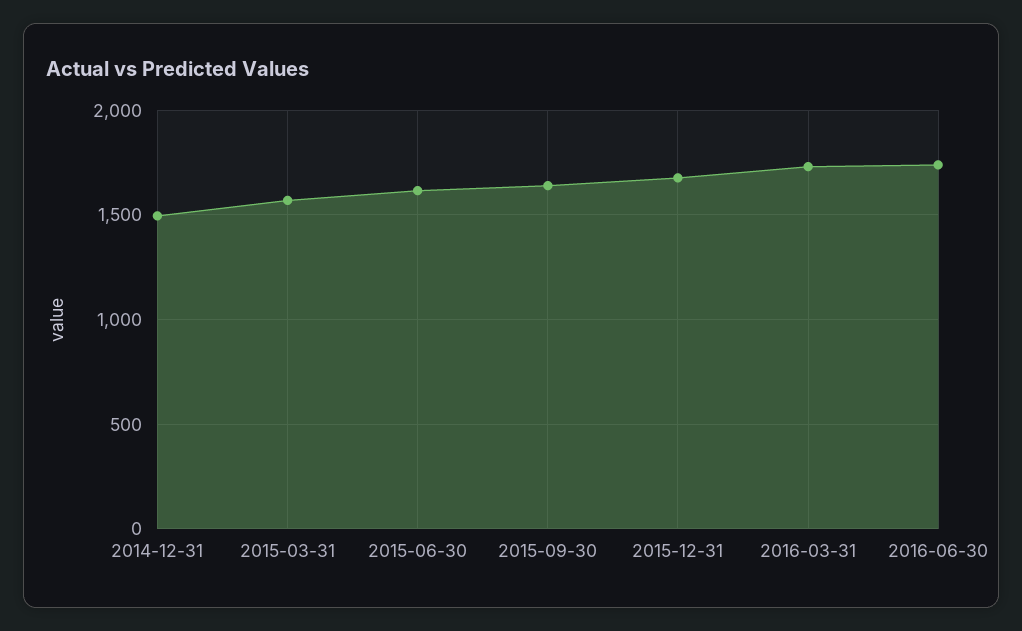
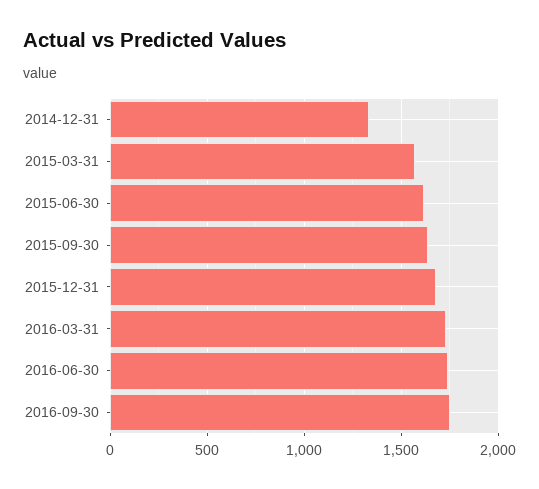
2014-12-31: 1500 -> 1350
2016-09-30: none -> 1750

